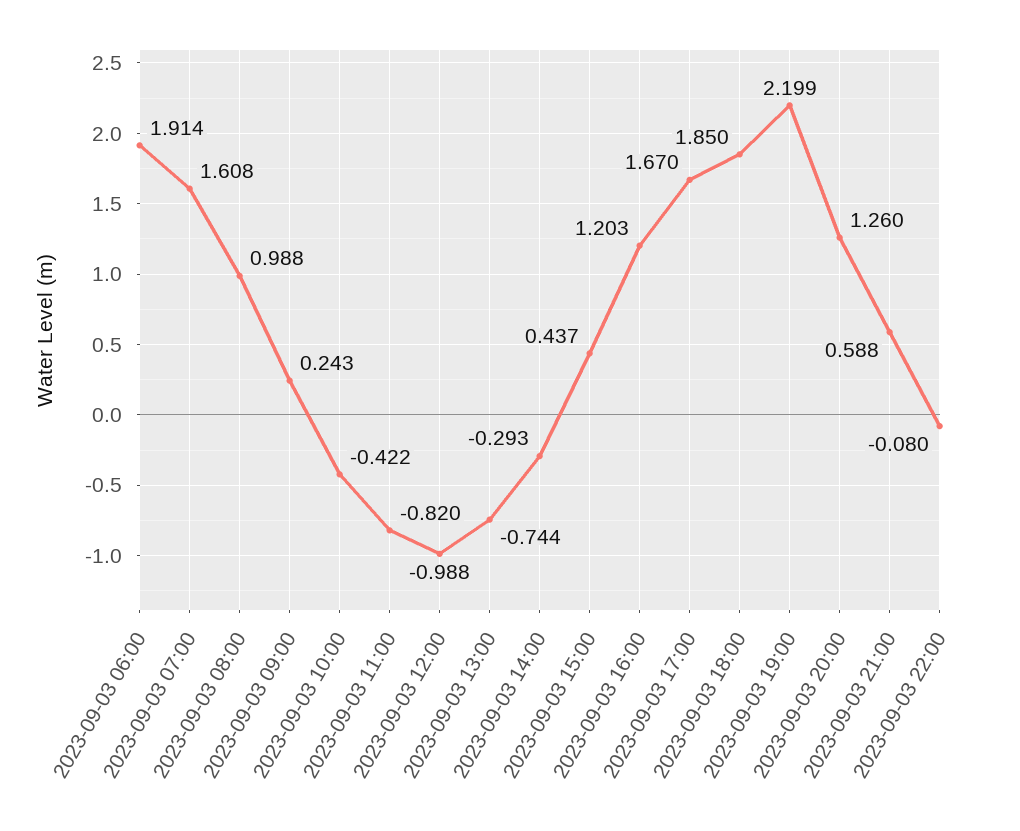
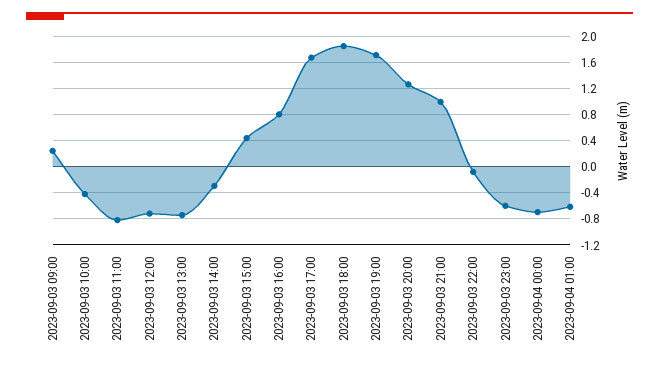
2023-09-03 06:00: 1.914 -> none
2023-09-03 07:00: 1.608 -> none
2023-09-03 08:00: 0.988 -> none
2023-09-03 12:00: -0.988 -> -0.7
2023-09-03 16:00: 1.203 -> 0.8
2023-09-03 19:00: 2.199 -> 1.7
2023-09-03 21:00: 0.588 -> 1
2023-09-03 23:00: none -> -0.6
2023-09-04 00:00: none -> -0.7
2023-09-04 01:00: none -> -0.6

